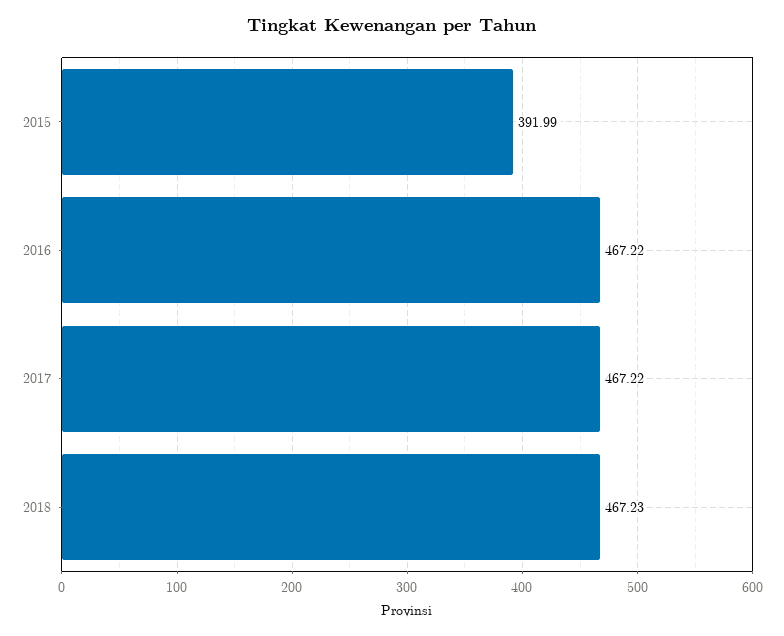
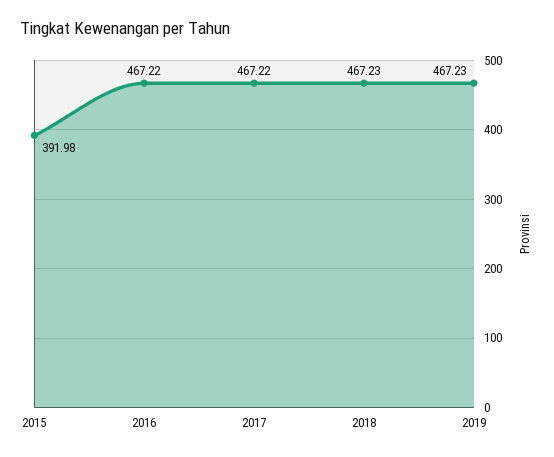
2015: 391.99 -> 391.98
2019: none -> 467.23

